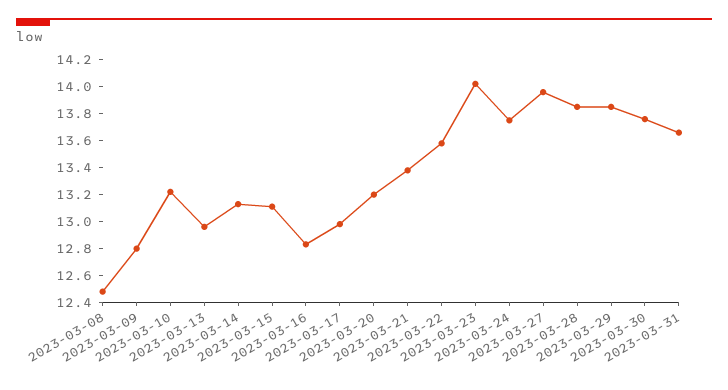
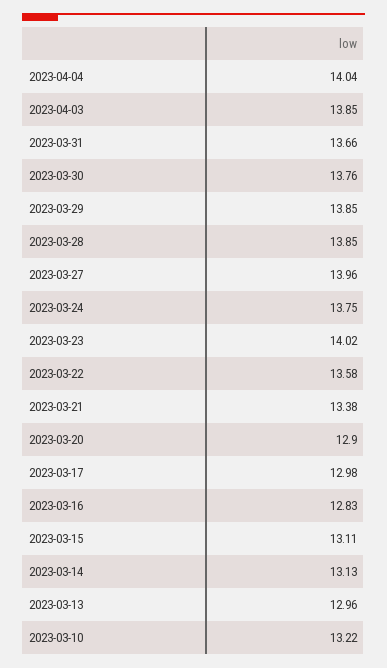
2023-03-08: 12.5 -> none
2023-03-09: 12.8 -> none
2023-03-20: 13.2 -> 12.9
2023-04-04: none -> 14.04
2023-04-03: none -> 13.85

